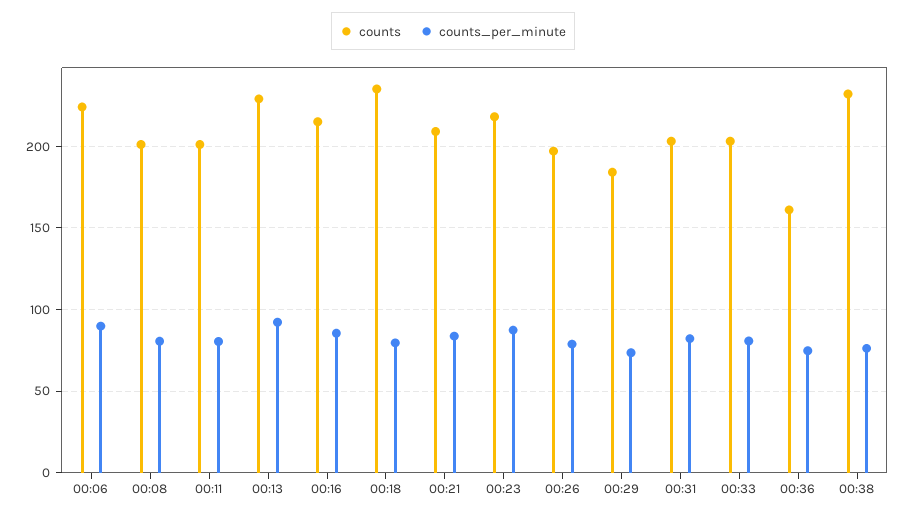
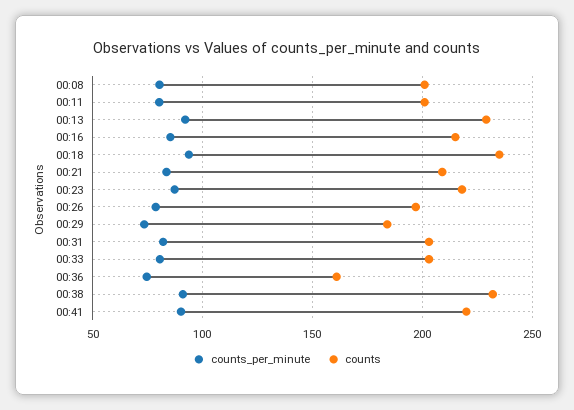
counts, 00:06: 225 -> none
counts_per_minute, 00:06: 90 -> none
counts_per_minute, 00:18: 80 -> 95
counts_per_minute, 00:38: 75 -> 90
counts_per_minute, 00:41: none -> 90
counts, 00:41: none -> 220

